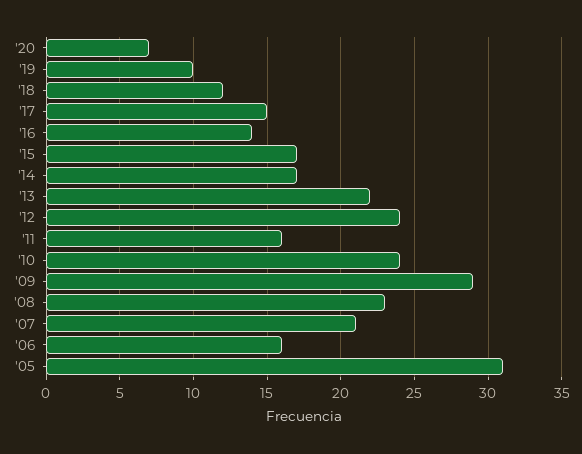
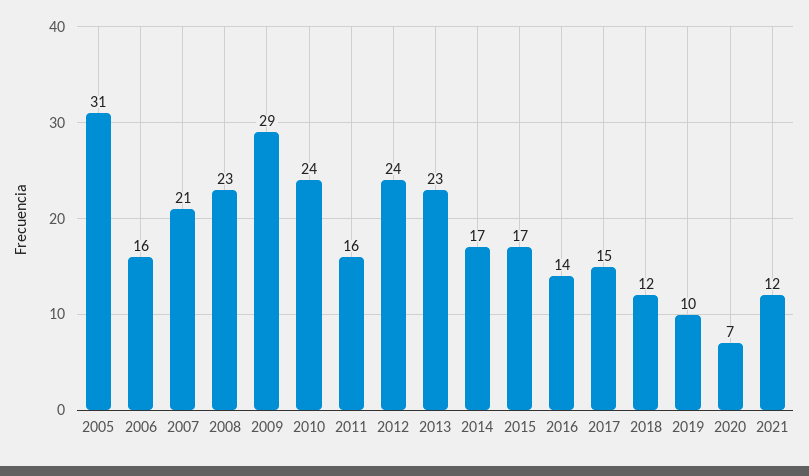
'13: 22 -> 23
2021: none -> 12

